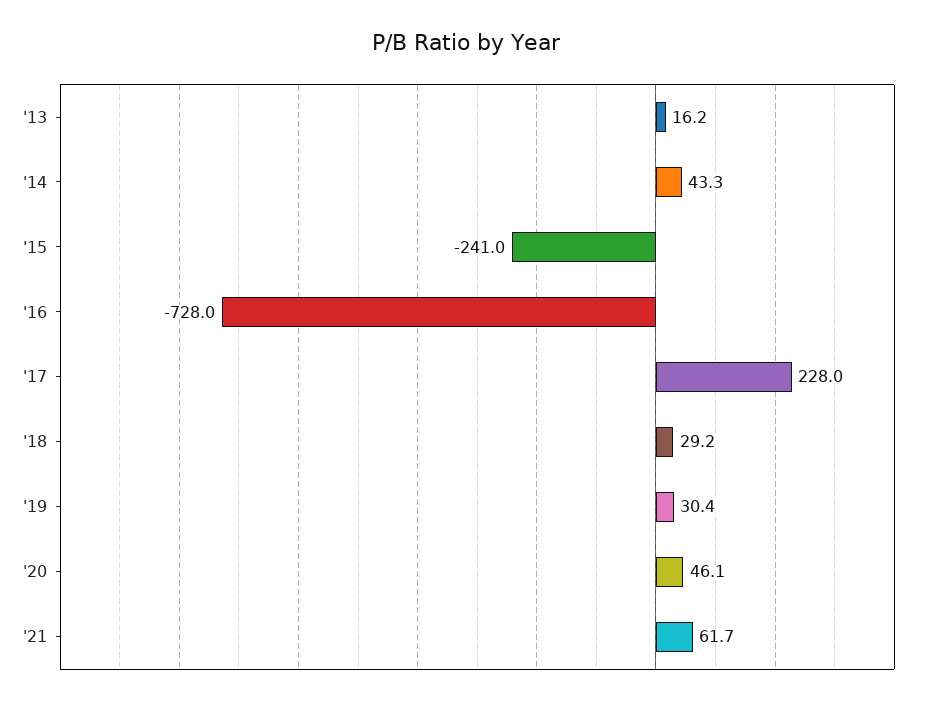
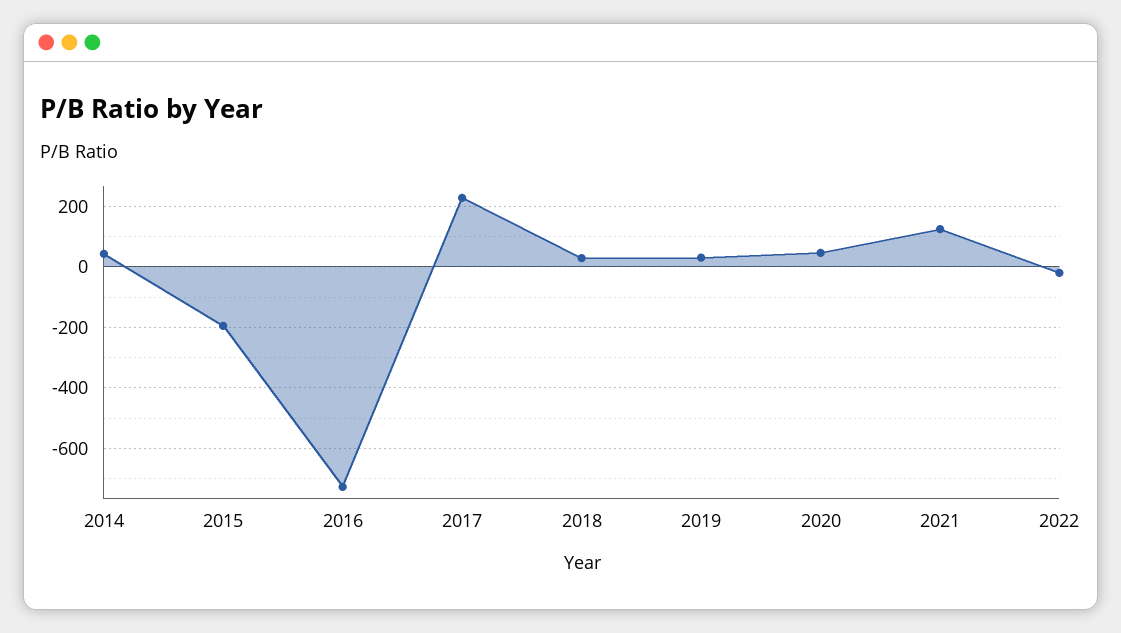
'13: 16.2 -> none
'15: -241 -> -200
'21: 61.7 -> 120
2022: none -> -20

